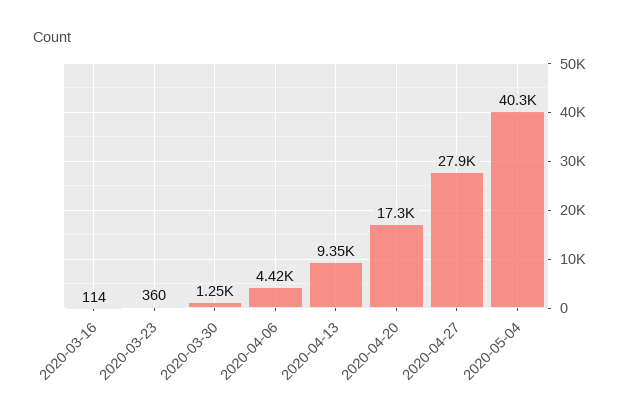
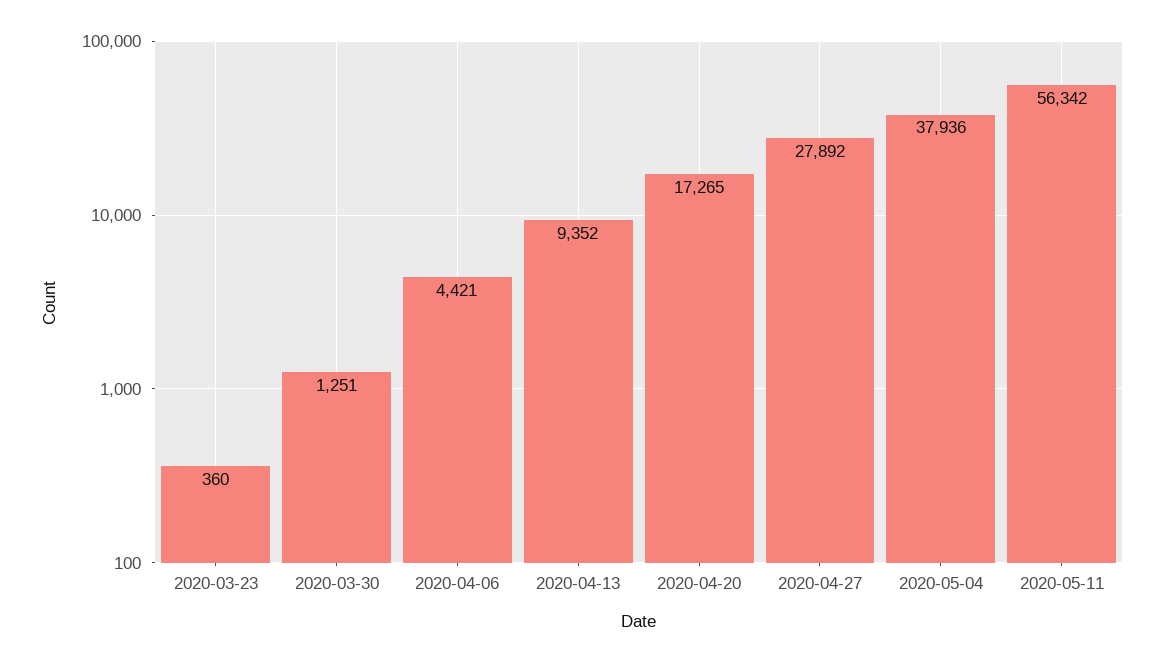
2020-03-16: 114 -> none
2020-05-04: 40300 -> 37936
2020-05-11: none -> 56342

